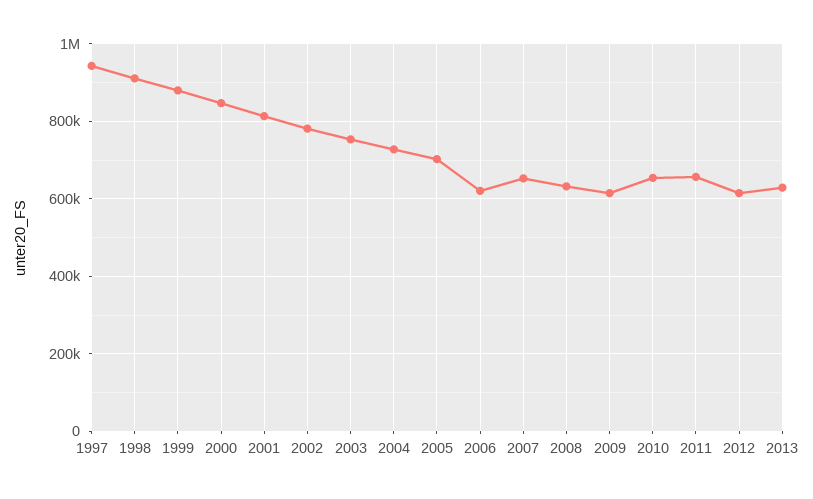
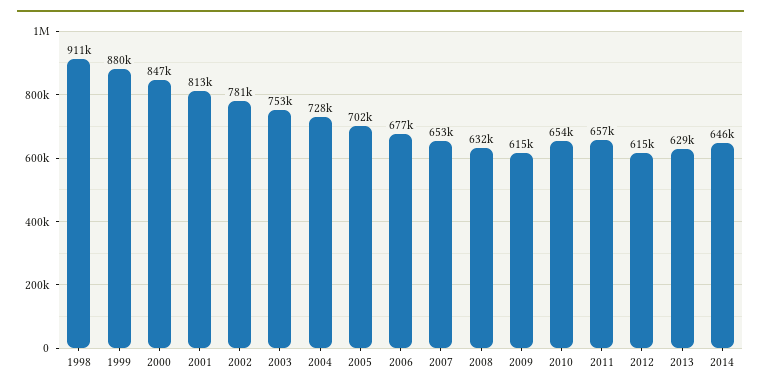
1997: 940000 -> none
2006: 620000 -> 677000
2014: none -> 646000

